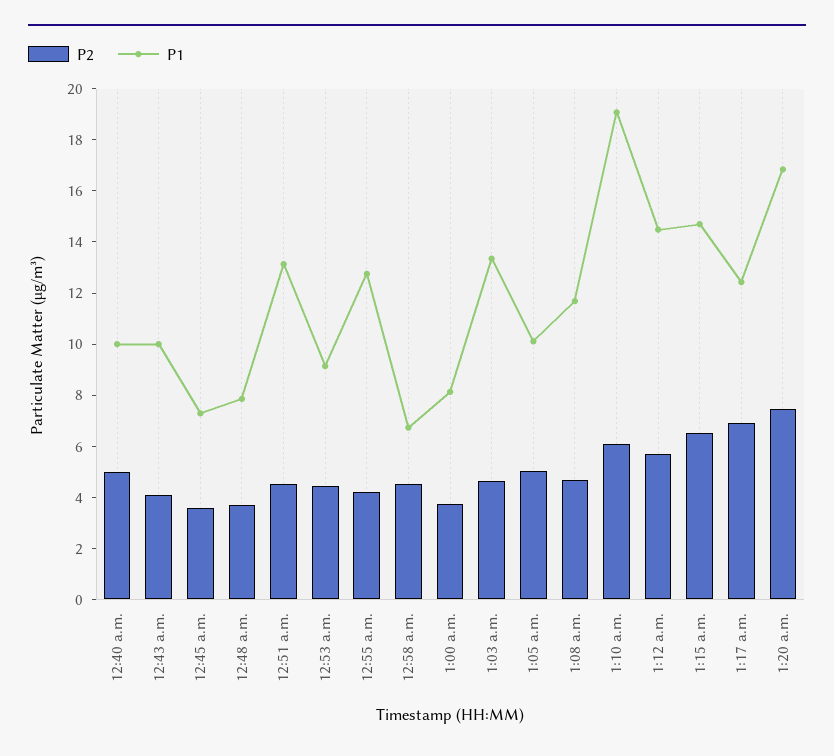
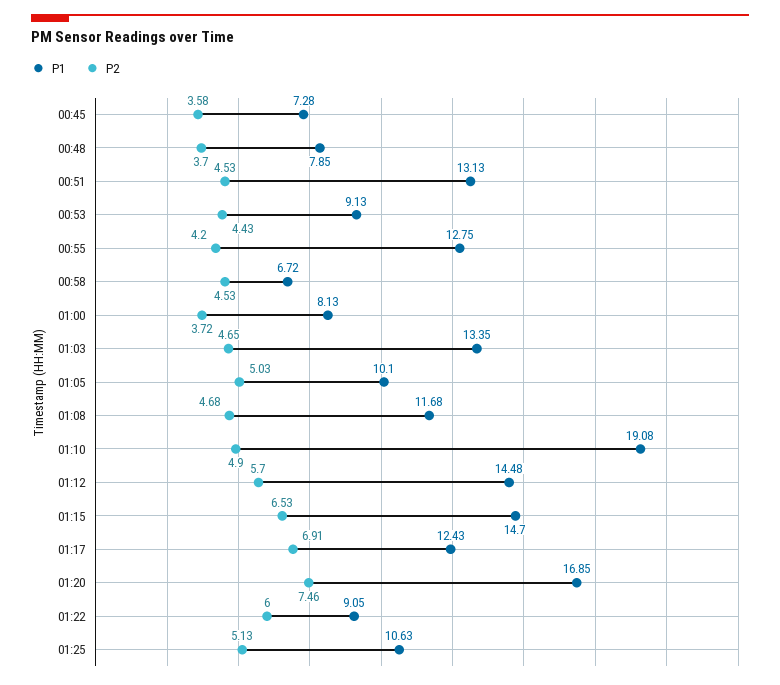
P2, 12:40 a.m.: 5 -> none
P1, 12:40 a.m.: 10 -> none
P2, 12:43 a.m.: 4 -> none
P1, 12:43 a.m.: 10 -> none
P2, 1:10 a.m.: 6 -> 4.9
P1, 01:22: none -> 9.05
P2, 01:22: none -> 6
P1, 01:25: none -> 10.63
P2, 01:25: none -> 5.13

